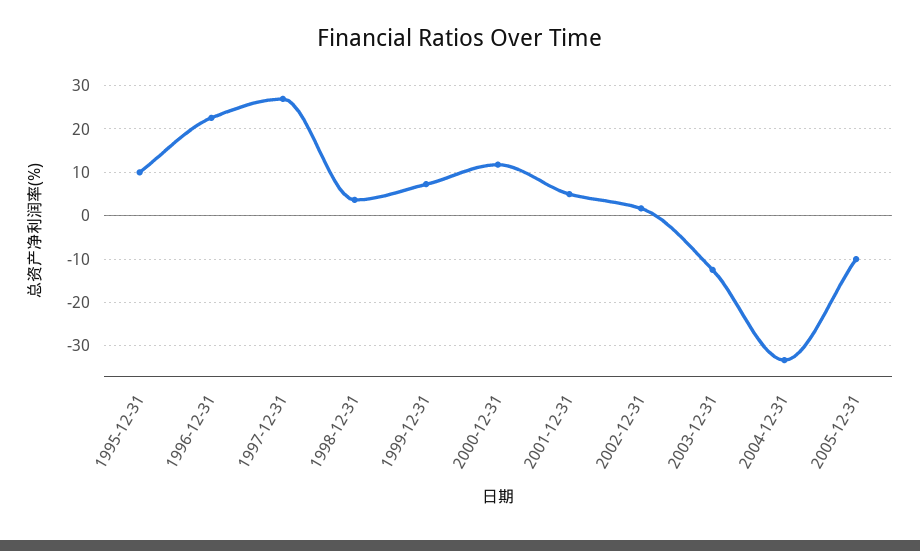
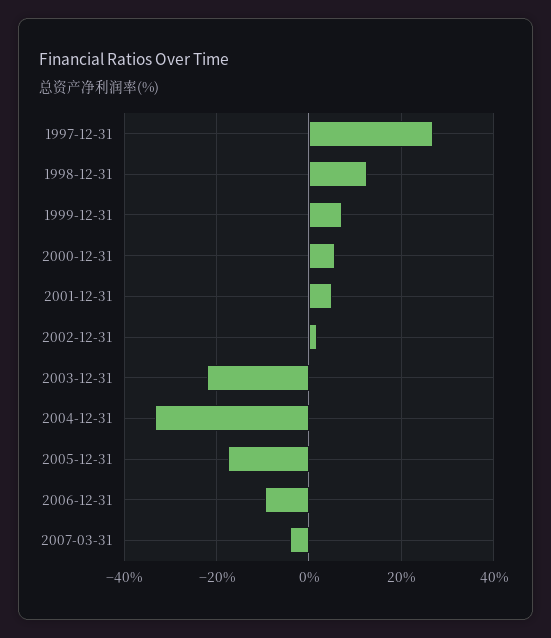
1995-12-31: 10 -> none
1996-12-31: 22 -> none
1998-12-31: 4 -> 12
2000-12-31: 12 -> 6
2003-12-31: -12 -> -22
2005-12-31: -10 -> -18
2006-12-31: none -> -10
2007-03-31: none -> -4

